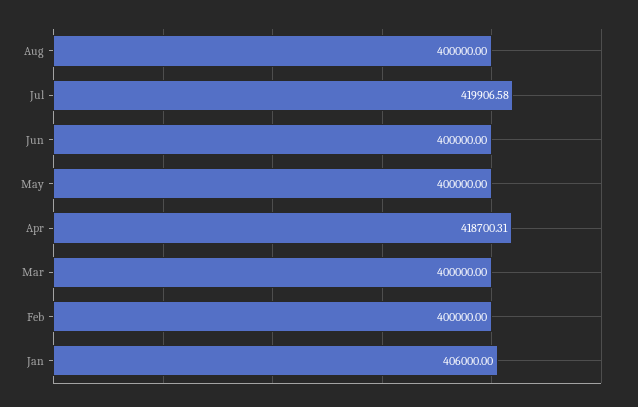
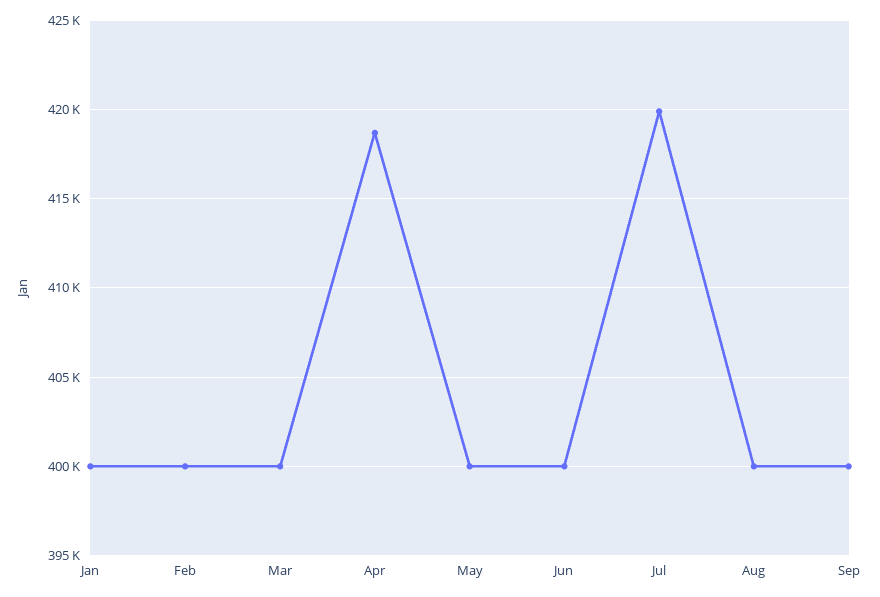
Jan: 406000 -> 400000
Sep: none -> 400000

